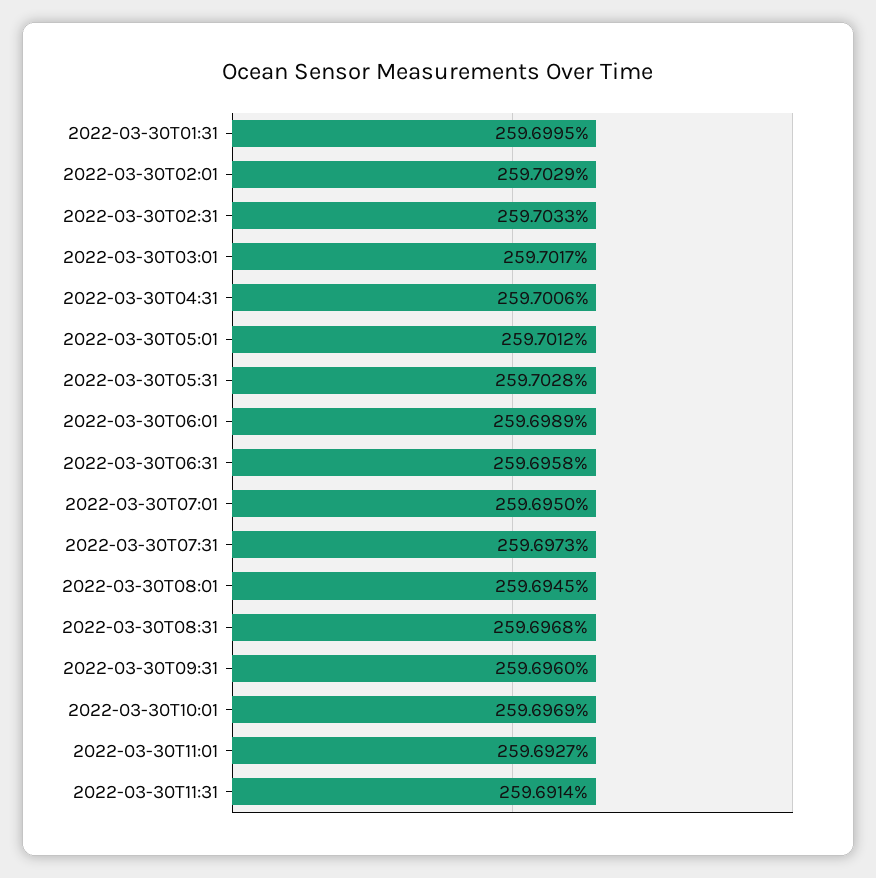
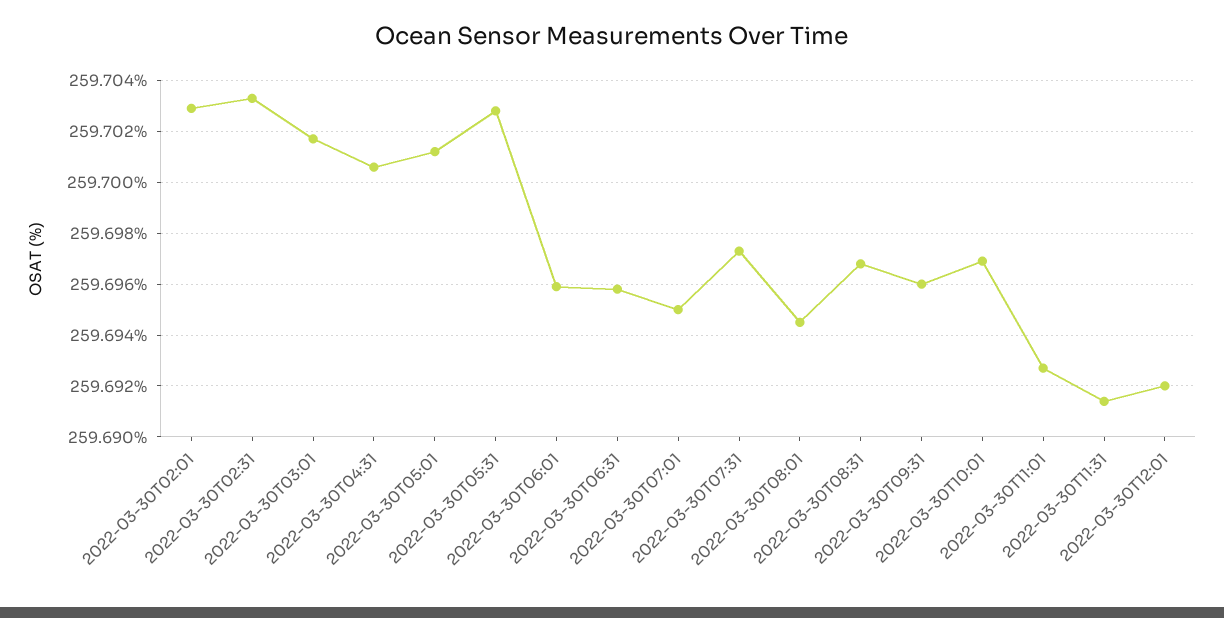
2022-03-30T01:31: 259.6995 -> none
2022-03-30T06:01: 259.6989 -> 259.696
2022-03-30T12:01: none -> 259.692

